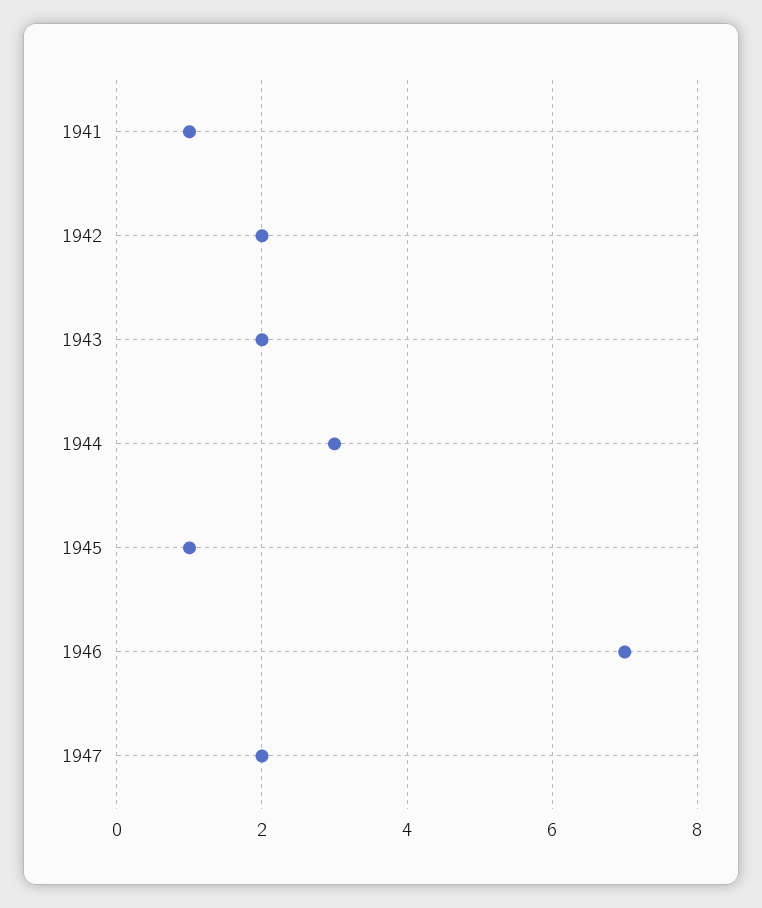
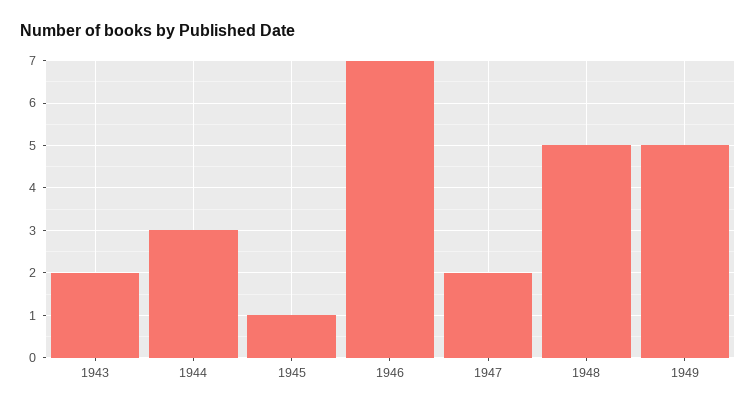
1941: 1 -> none
1942: 2 -> none
1948: none -> 5
1949: none -> 5

